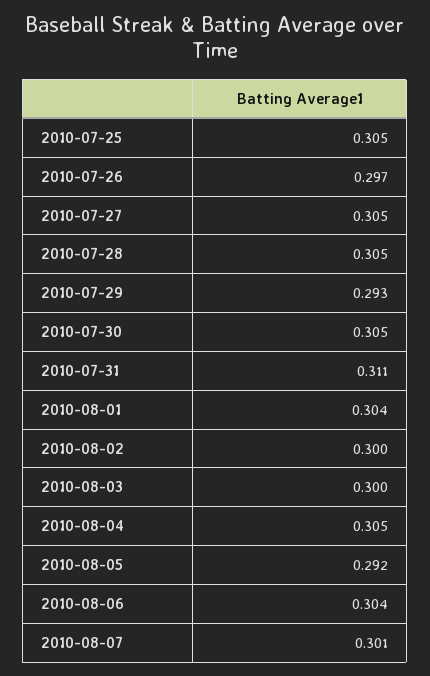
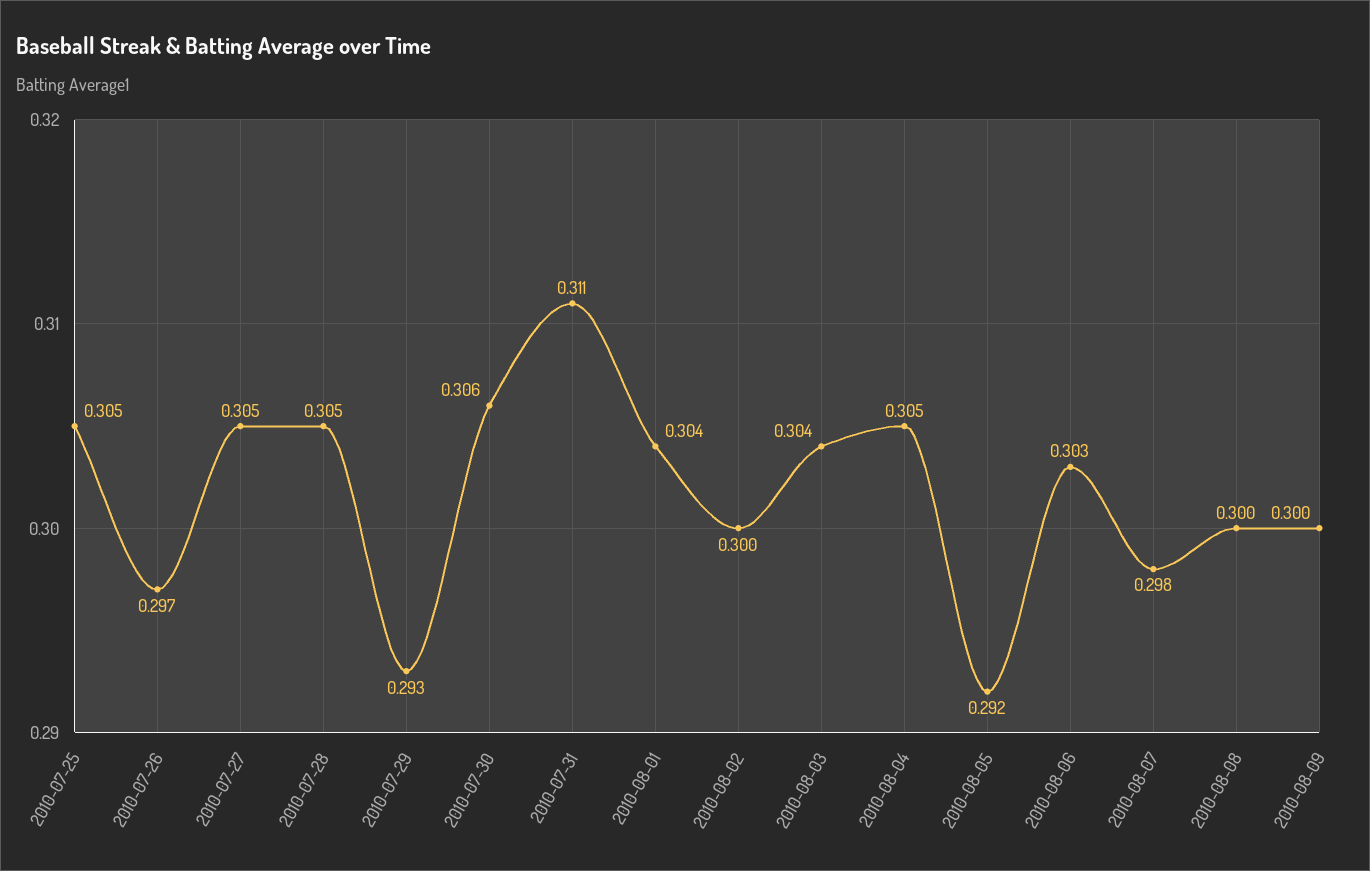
2010-07-30: 0.305 -> 0.306
2010-08-03: 0.3 -> 0.304
2010-08-06: 0.304 -> 0.303
2010-08-07: 0.301 -> 0.298
2010-08-08: none -> 0.3
2010-08-09: none -> 0.3

